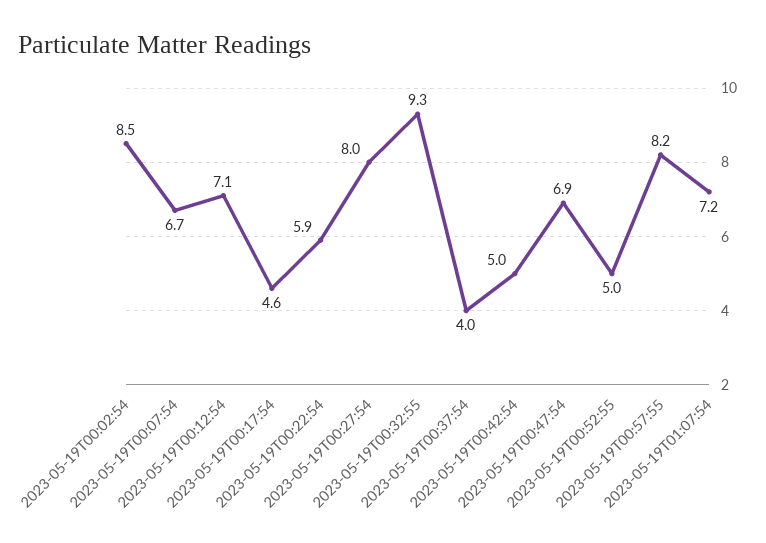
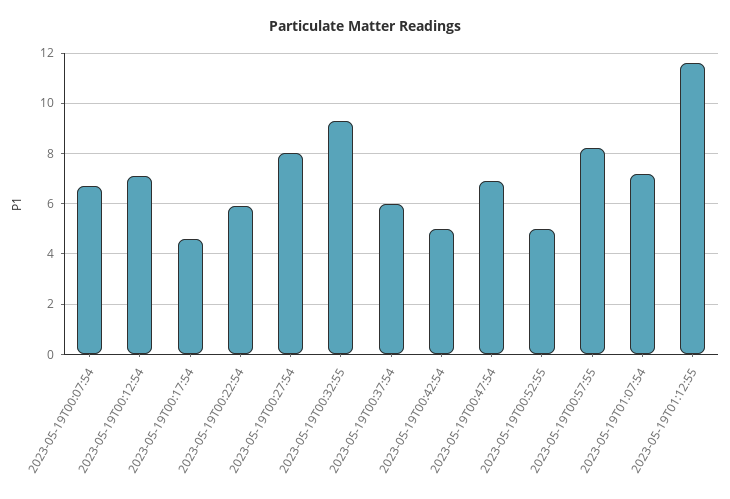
2023-05-19T00:02:54: 8.5 -> none
2023-05-19T00:37:54: 4 -> 6
2023-05-19T01:12:55: none -> 11.5

